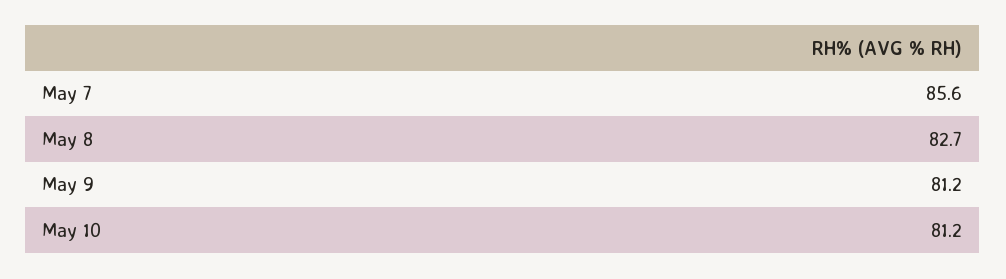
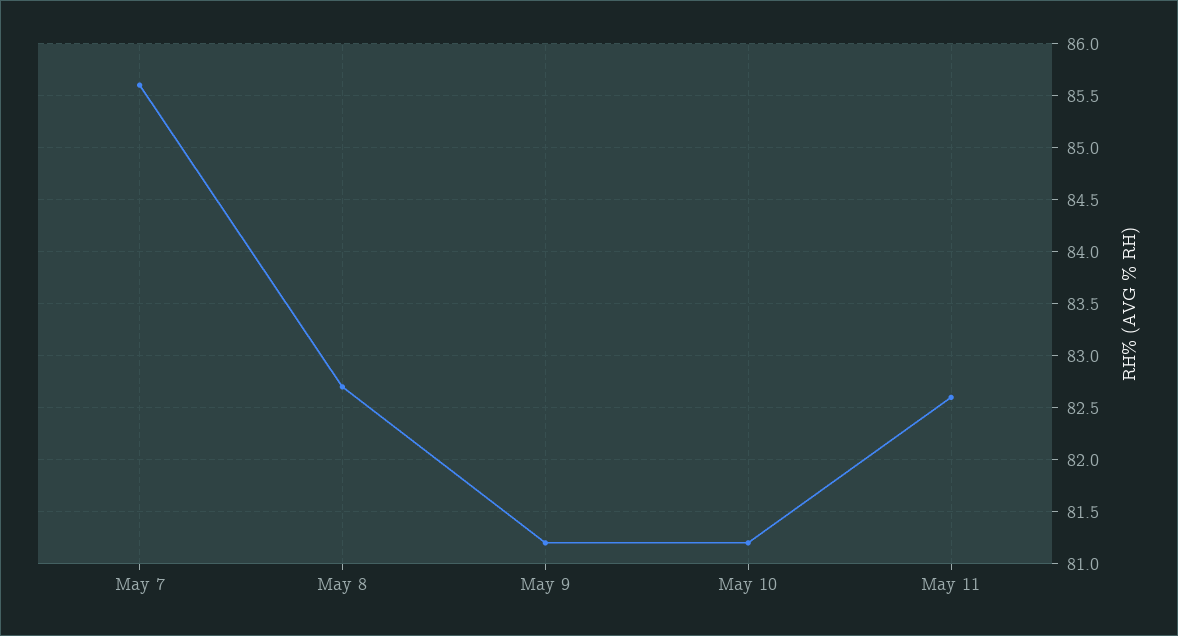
May 11: none -> 82.6

